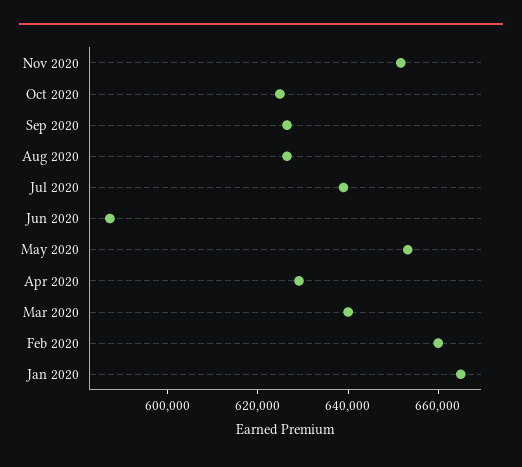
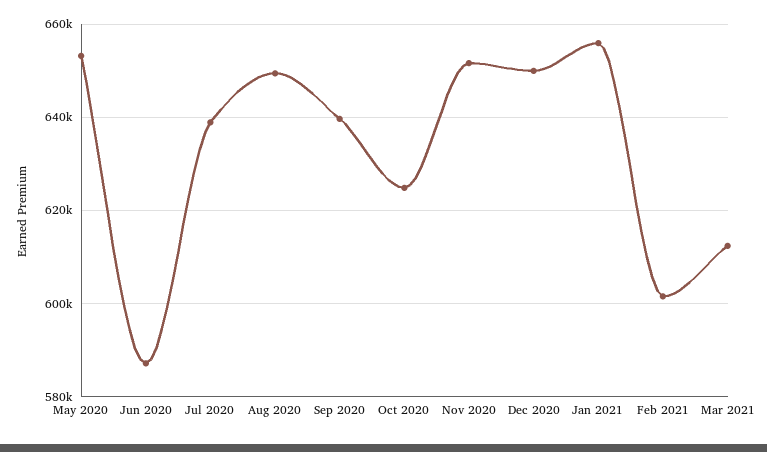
Sep 2020: 625000 -> 640000
Aug 2020: 625000 -> 650000
Apr 2020: 630000 -> none
Mar 2020: 640000 -> none
Feb 2020: 660000 -> none
Jan 2020: 665000 -> none
Dec 2020: none -> 650000
Jan 2021: none -> 656000
Feb 2021: none -> 602000
Mar 2021: none -> 612000

